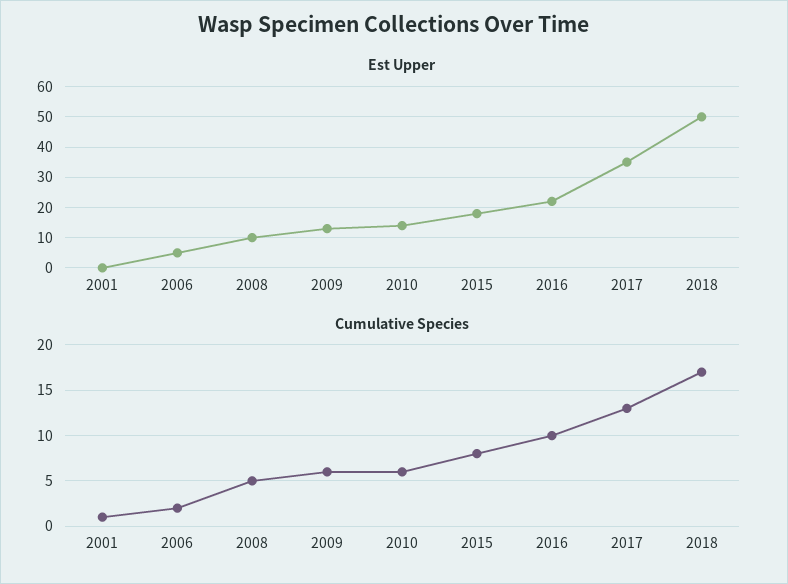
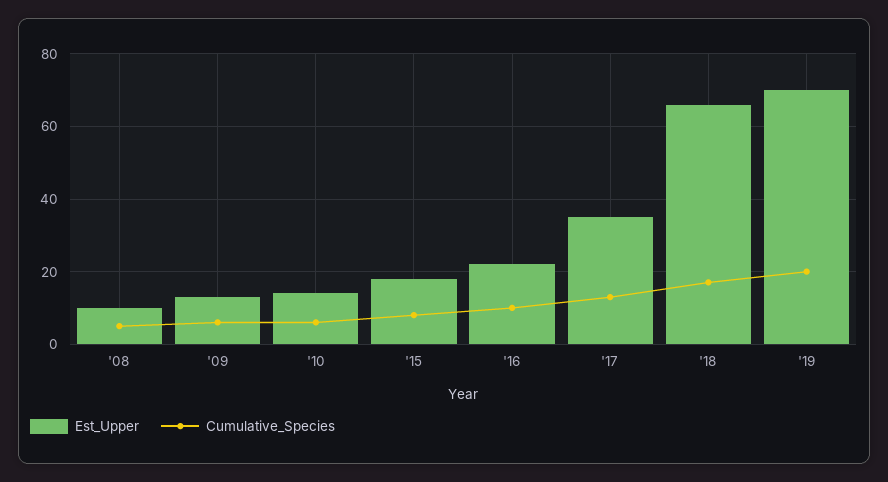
Est Upper, 2001: 0 -> none
Est Upper, 2006: 5 -> none
Est Upper, 2018: 50 -> 65
Cumulative Species, 2001: 1 -> none
Cumulative Species, 2006: 2 -> none
Est Upper, '19: none -> 70
Cumulative Species, '19: none -> 20

